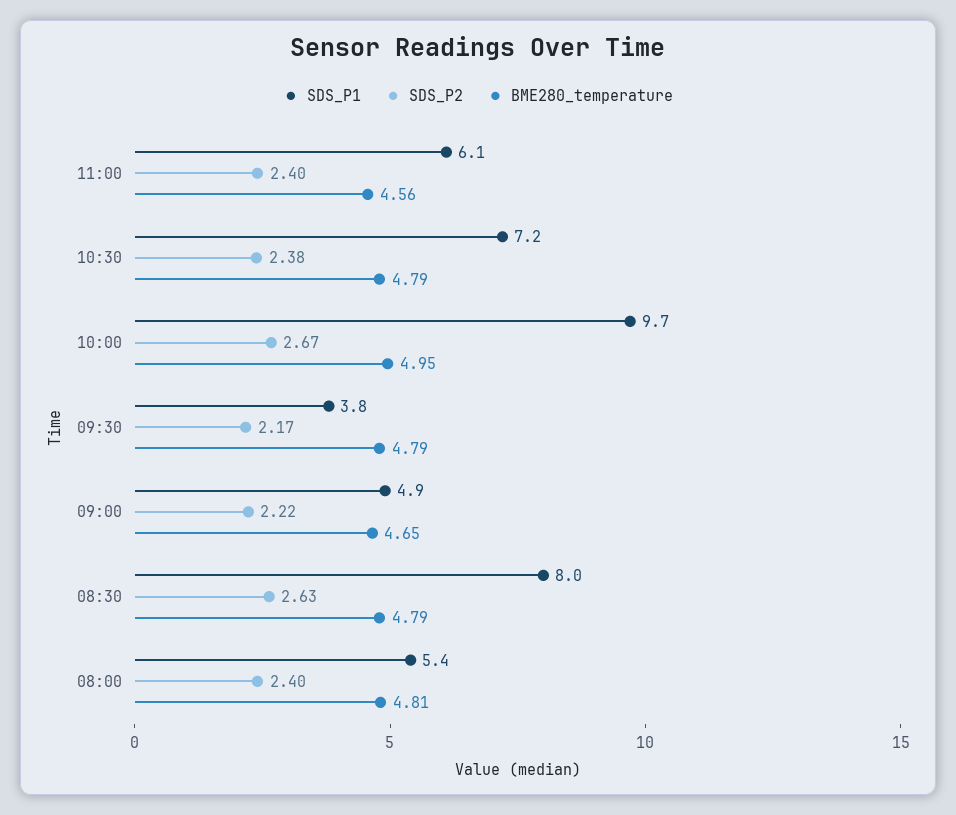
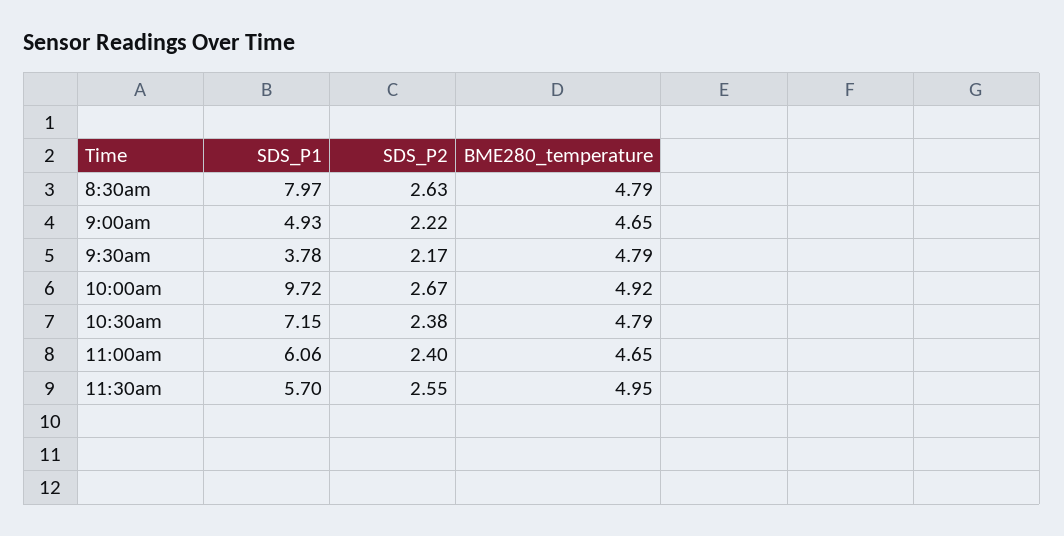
BME280_temperature, 11:00: 4.56 -> 4.65
BME280_temperature, 10:00: 4.95 -> 4.92
SDS_P1, 08:00: 5.4 -> none
SDS_P2, 08:00: 2.4 -> none
BME280_temperature, 08:00: 4.81 -> none
SDS_P1, 11:30am: none -> 5.7
SDS_P2, 11:30am: none -> 2.55
BME280_temperature, 11:30am: none -> 4.95

